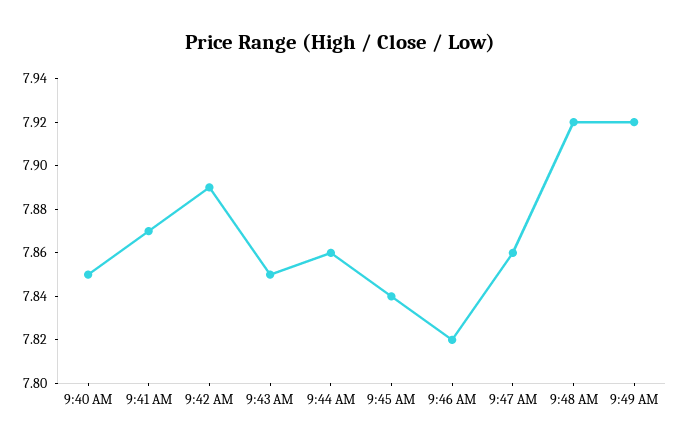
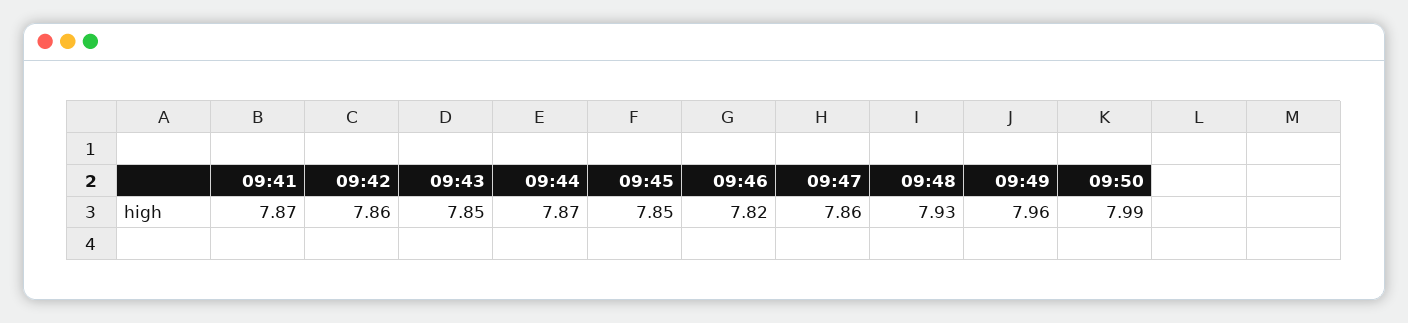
9:40 AM: 7.85 -> none
9:42 AM: 7.89 -> 7.86
9:44 AM: 7.86 -> 7.87
9:45 AM: 7.84 -> 7.85
9:48 AM: 7.92 -> 7.93
9:49 AM: 7.92 -> 7.96
09:50: none -> 7.99

